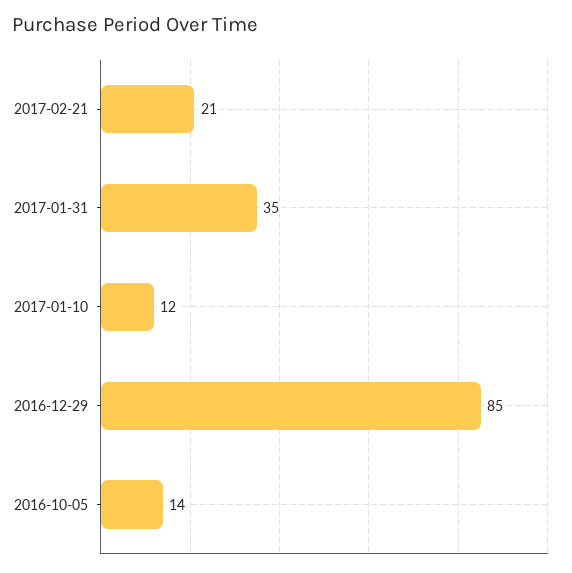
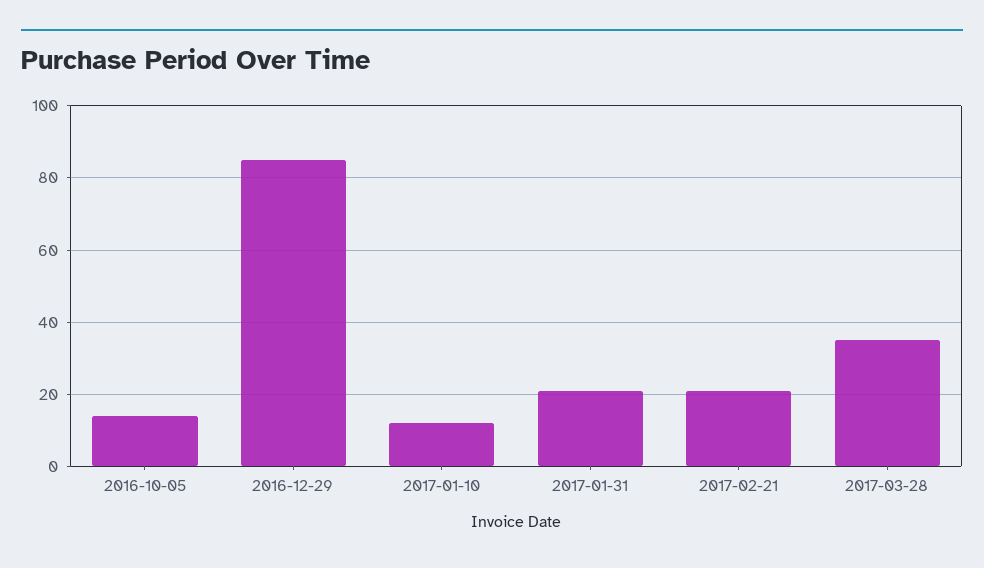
2017-01-31: 35 -> 20
2017-03-28: none -> 35

